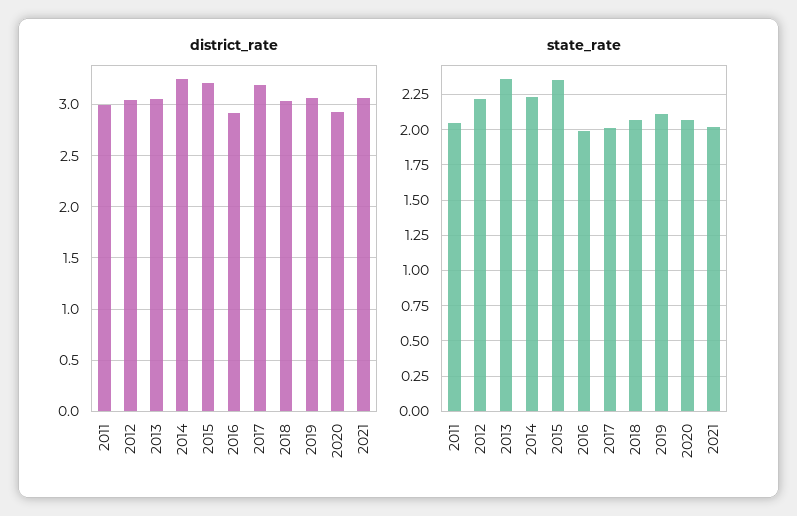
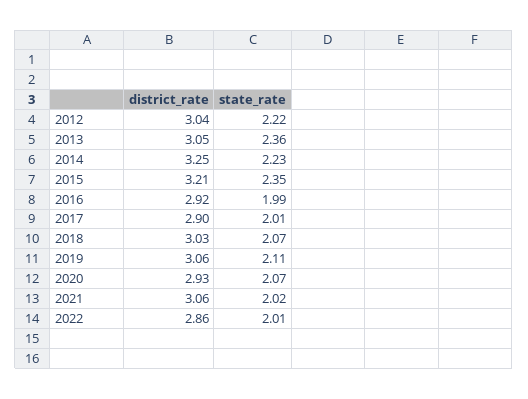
district_rate, 2011: 3 -> none
district_rate, 2017: 3.2 -> 2.9
state_rate, 2011: 2.05 -> none
district_rate, 2022: none -> 2.86
state_rate, 2022: none -> 2.01

